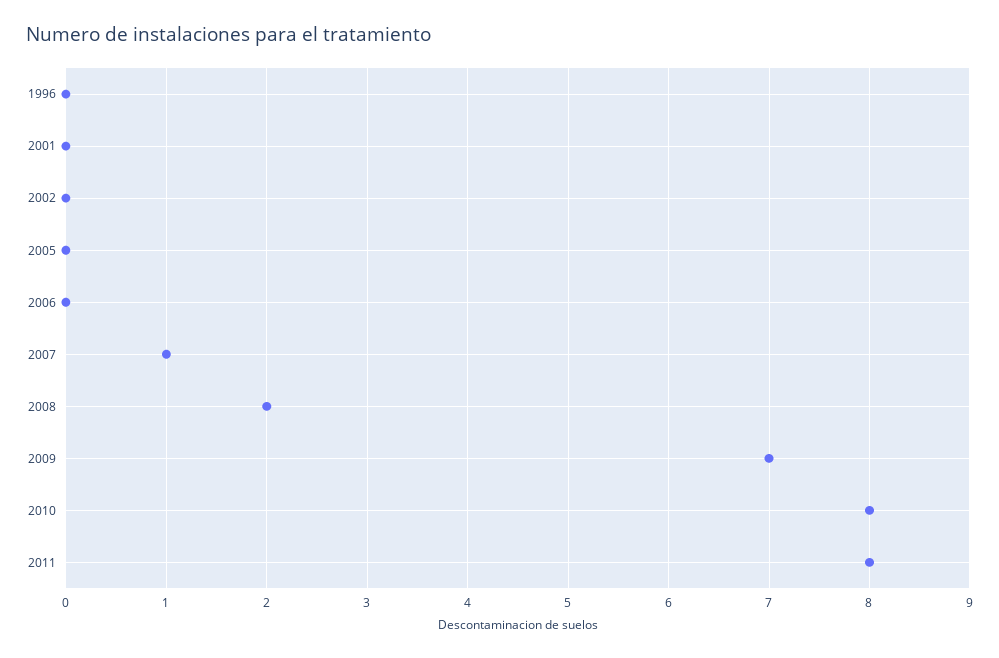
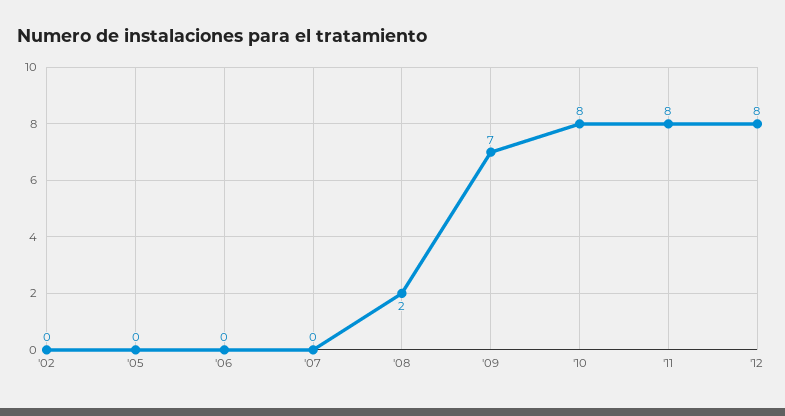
1996: 0 -> none
2001: 0 -> none
2007: 1 -> 0
'12: none -> 8

